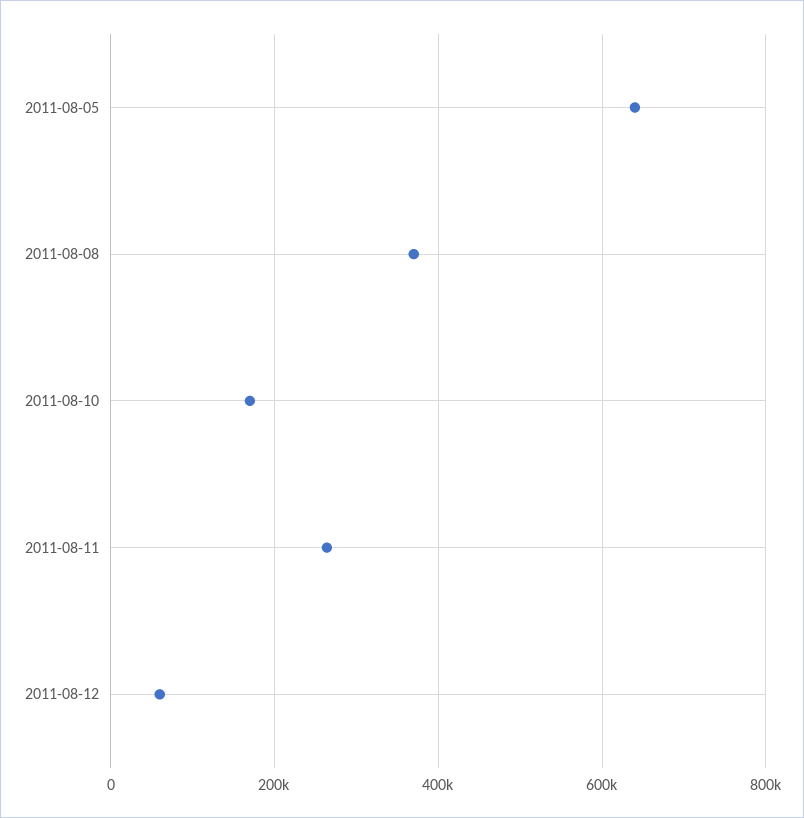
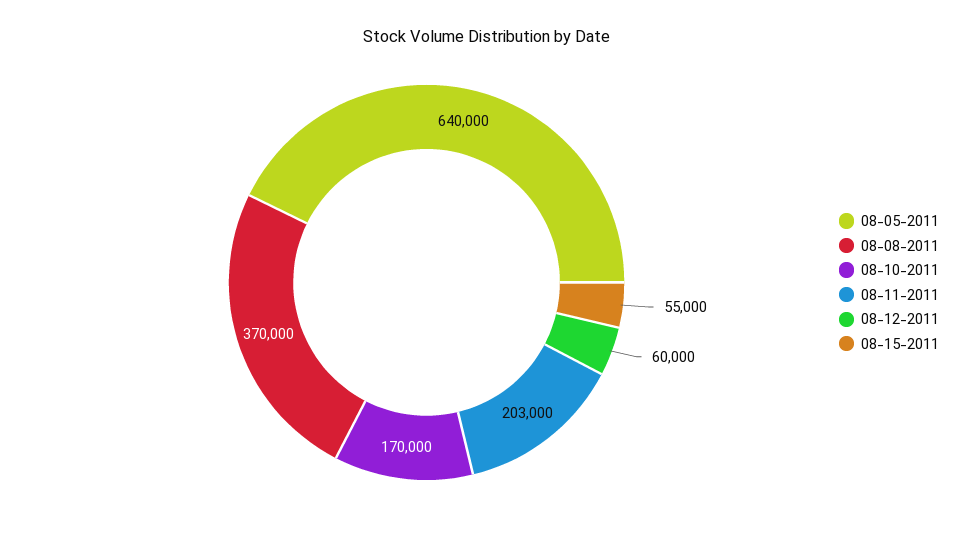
2011-08-11: 260000 -> 203000
08-15-2011: none -> 55000

